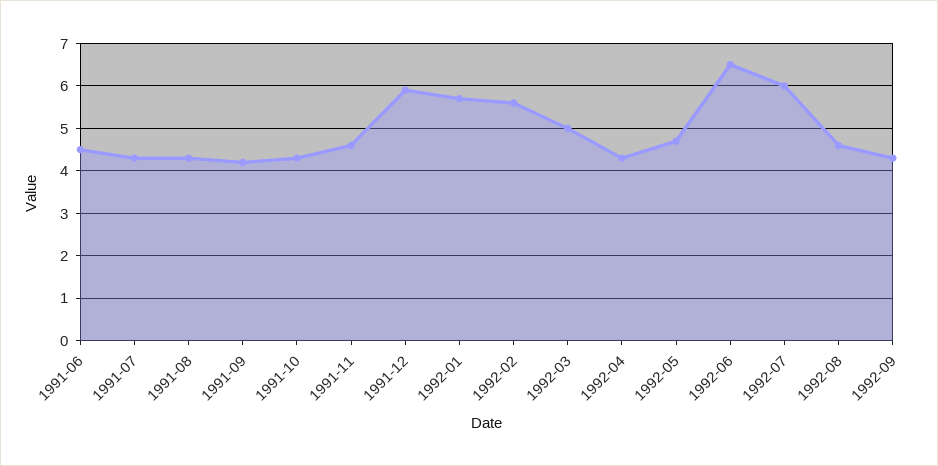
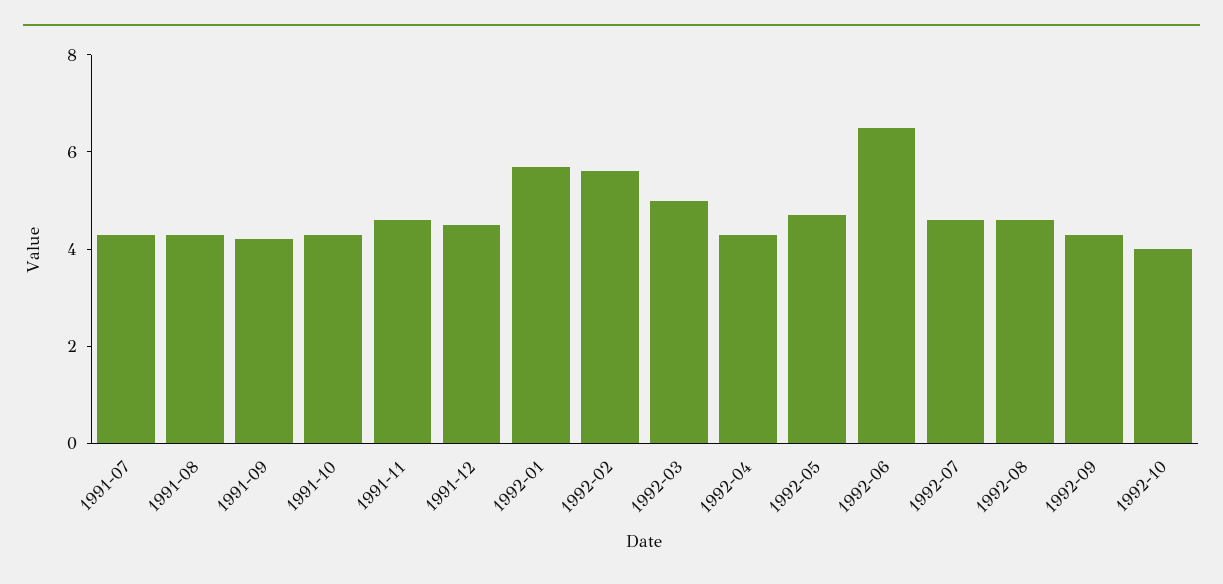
1991-06: 4.5 -> none
1991-12: 6 -> 4.5
1992-07: 6 -> 4.5
1992-10: none -> 4

